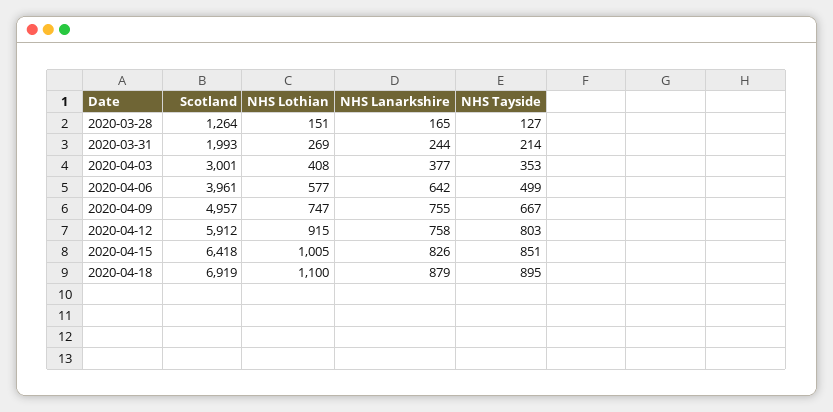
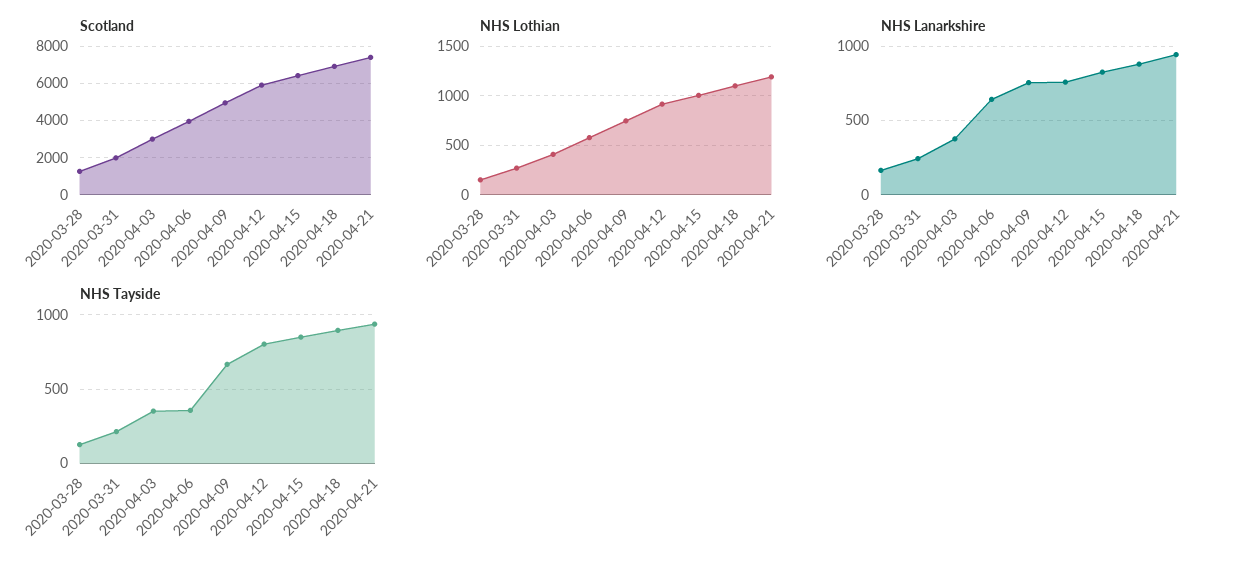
NHS Tayside, 2020-04-06: 499 -> 350
Scotland, 2020-04-21: none -> 7500
NHS Lothian, 2020-04-21: none -> 1200
NHS Lanarkshire, 2020-04-21: none -> 950
NHS Tayside, 2020-04-21: none -> 950

